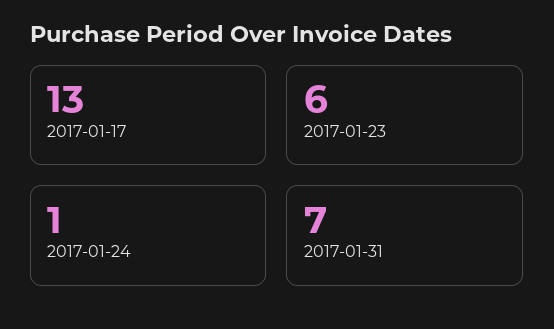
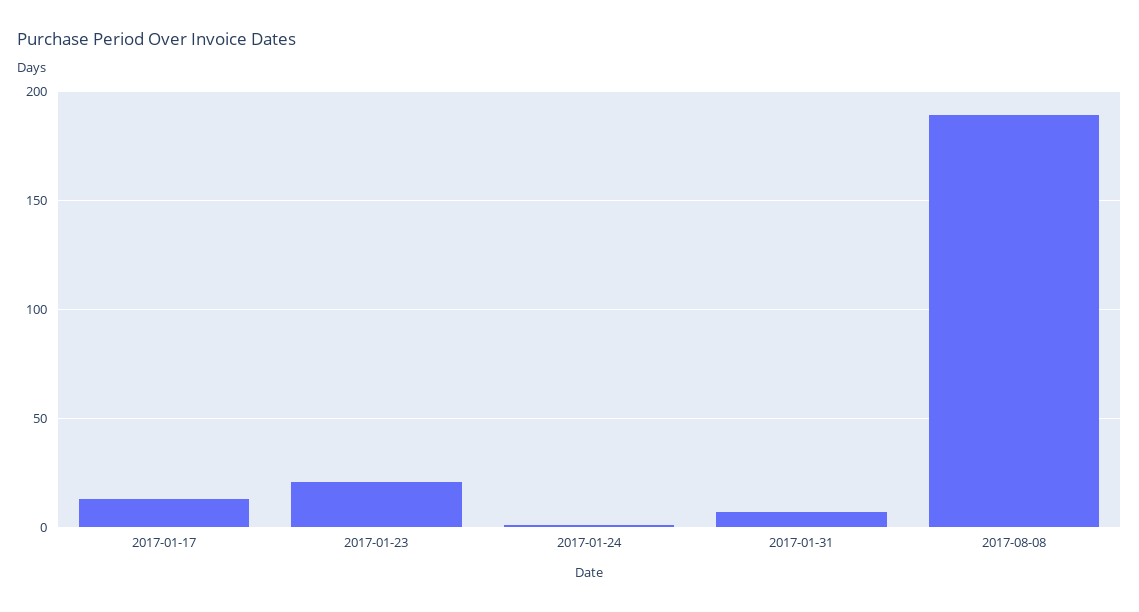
2017-01-23: 6 -> 20
2017-08-08: none -> 190

